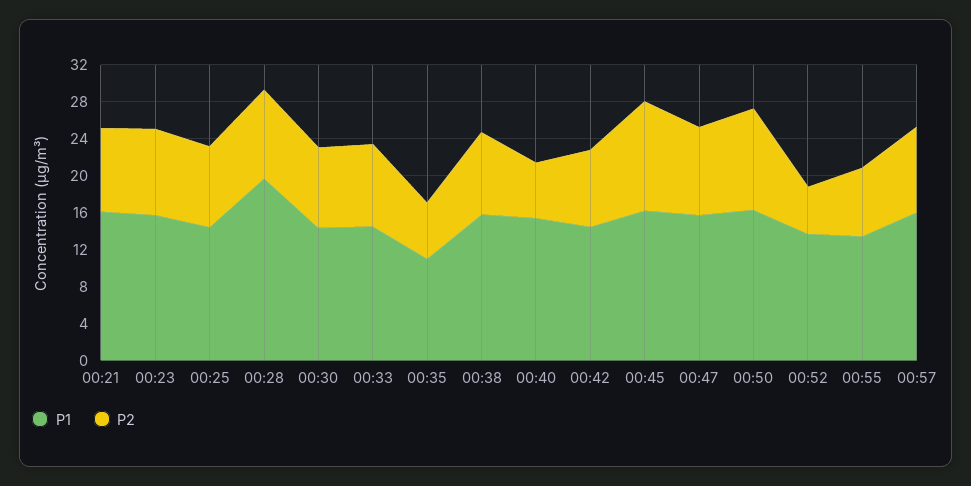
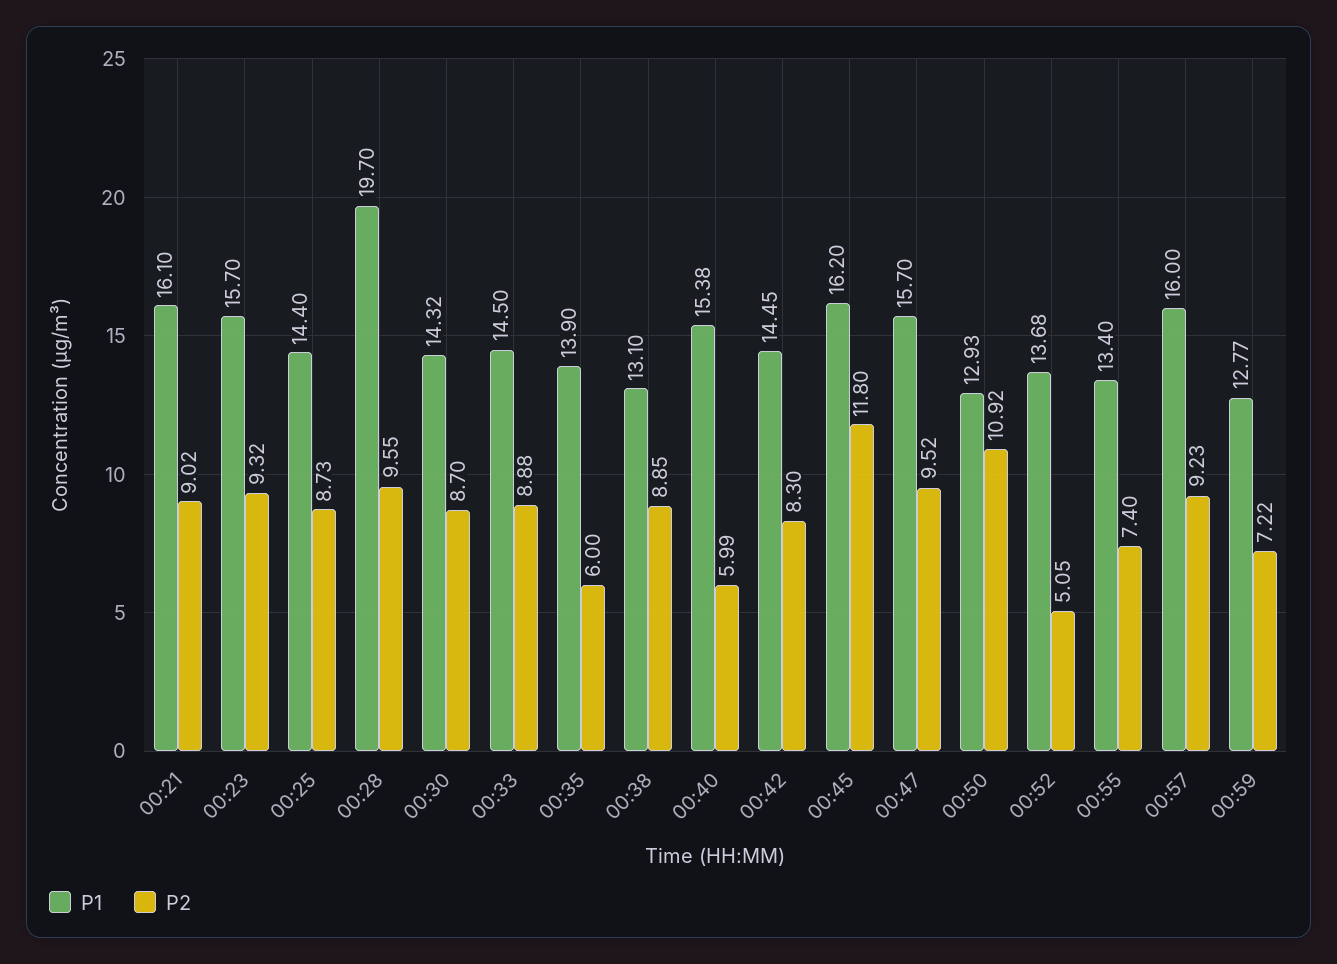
P1, 00:35: 11 -> 13.9
P1, 00:38: 16 -> 13.1
P1, 00:50: 16 -> 12.93
P1, 00:59: none -> 12.77
P2, 00:59: none -> 7.22

